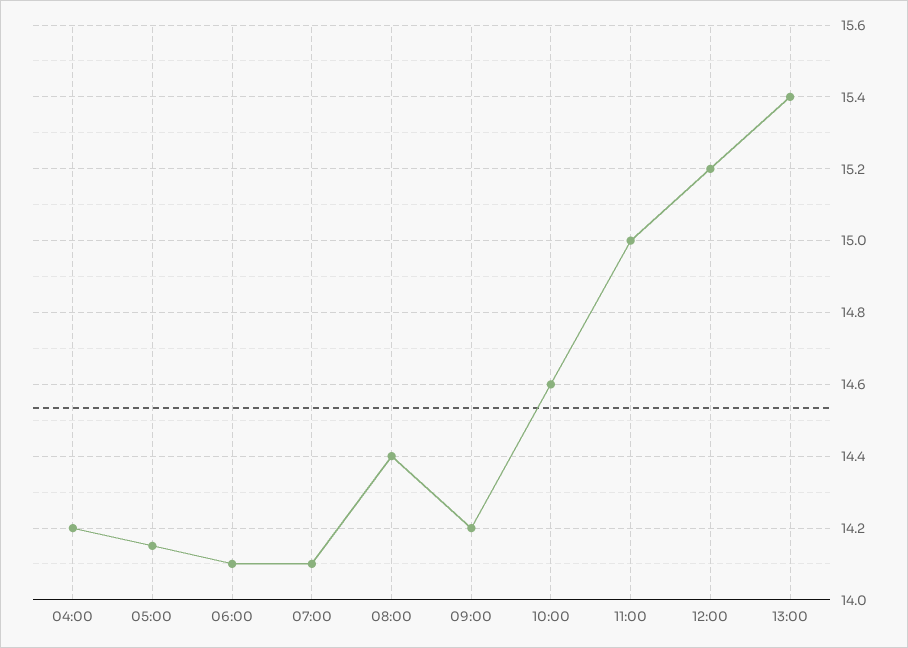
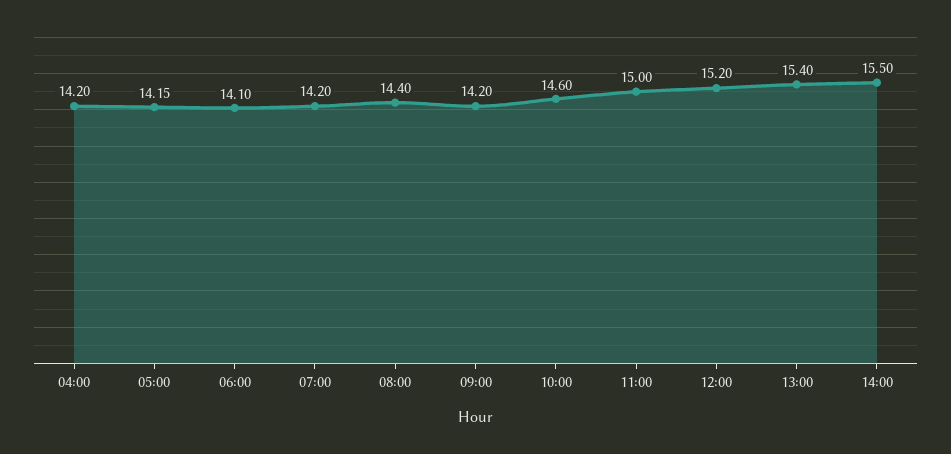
07:00: 14.1 -> 14.2
14:00: none -> 15.5

